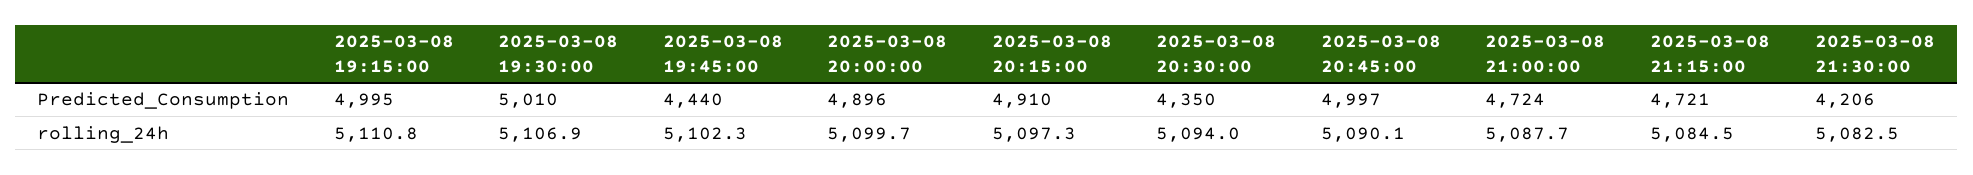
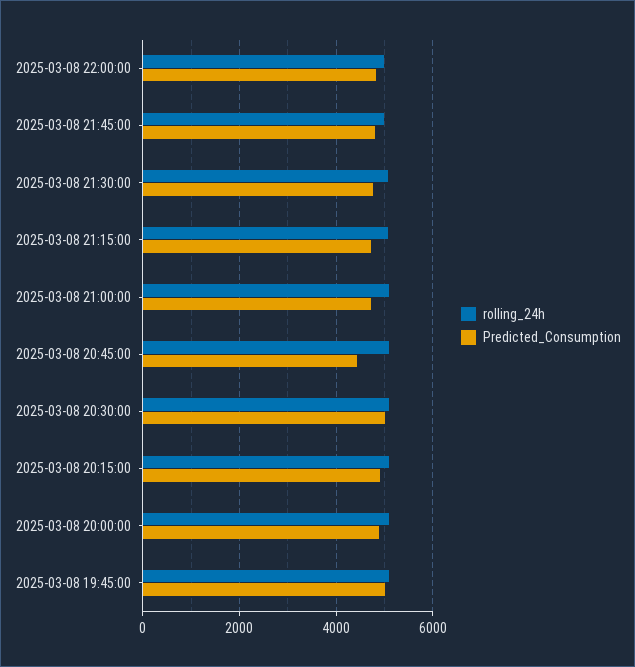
Predicted_Consumption, 2025-03-08 19:15:00: 4995 -> none
Predicted_Consumption, 2025-03-08 19:30:00: 5010 -> none
Predicted_Consumption, 2025-03-08 19:45:00: 4440 -> 5000
Predicted_Consumption, 2025-03-08 20:30:00: 4350 -> 5000
Predicted_Consumption, 2025-03-08 20:45:00: 4997 -> 4400
Predicted_Consumption, 2025-03-08 21:30:00: 4206 -> 4800
rolling_24h, 2025-03-08 19:15:00: 5110.8 -> none
rolling_24h, 2025-03-08 19:30:00: 5106.9 -> none
rolling_24h, 2025-03-08 22:00:00: none -> 5000
Predicted_Consumption, 2025-03-08 22:00:00: none -> 4800
rolling_24h, 2025-03-08 21:45:00: none -> 5000
Predicted_Consumption, 2025-03-08 21:45:00: none -> 4800

